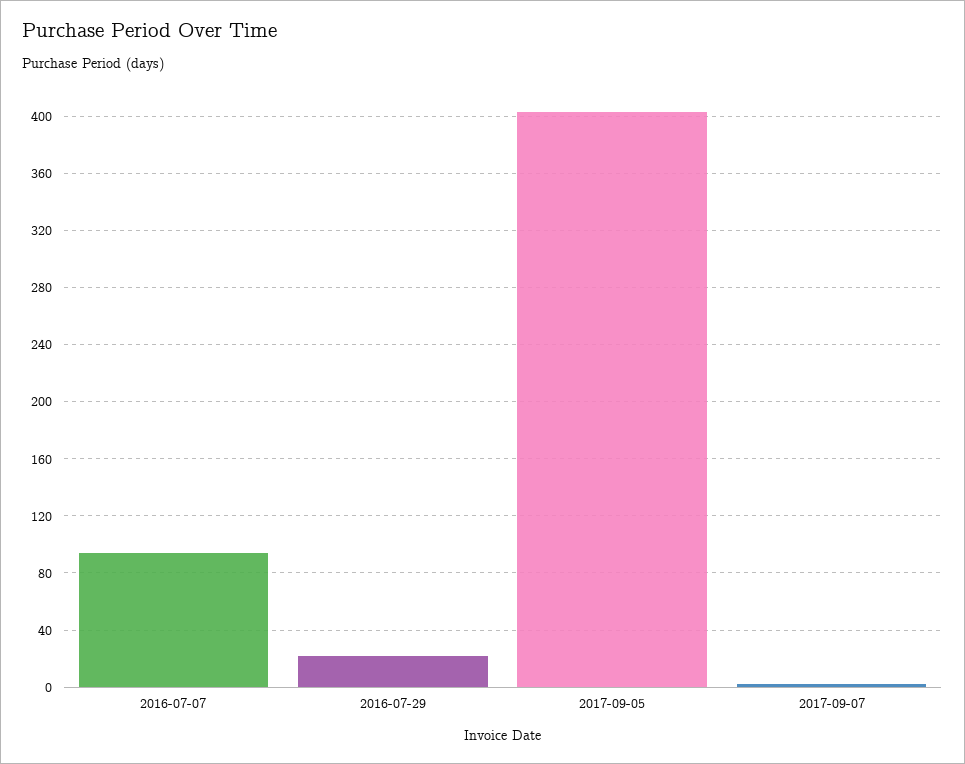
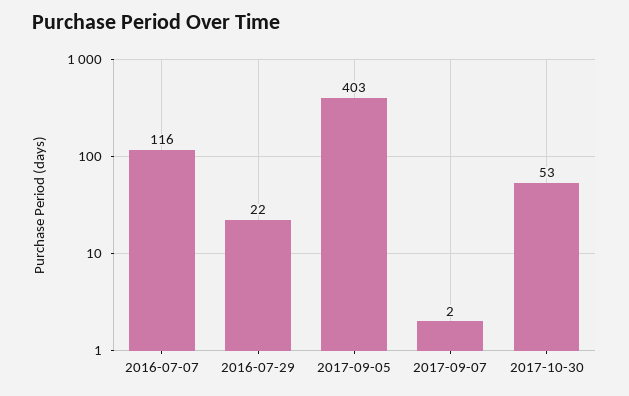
2016-07-07: 95 -> 116
2017-10-30: none -> 53

